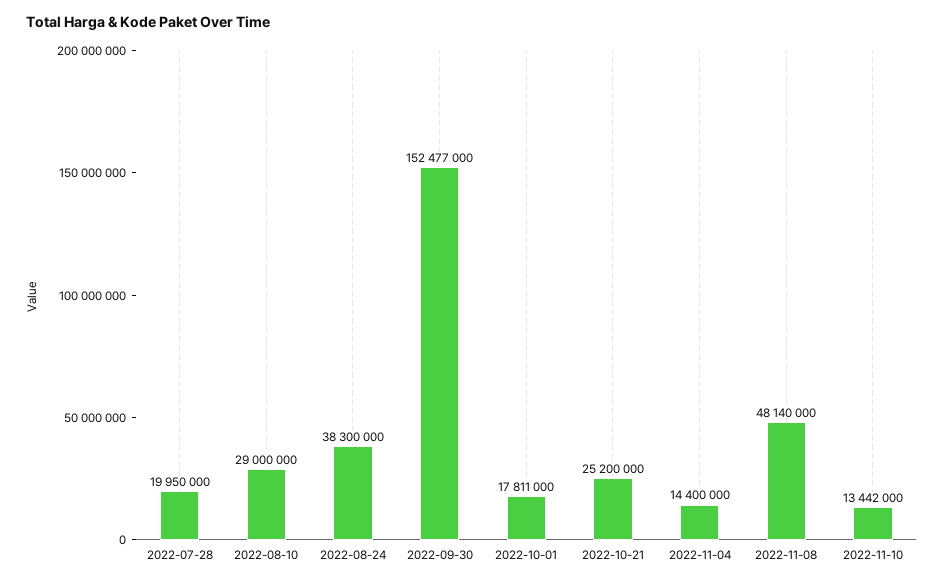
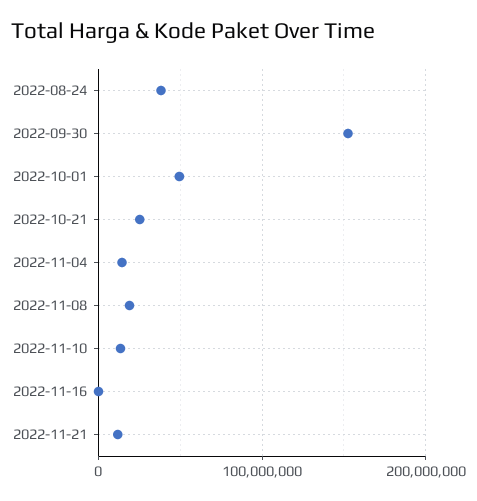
2022-07-28: 19950000 -> none
2022-08-10: 29000000 -> none
2022-10-01: 17811000 -> 50000000
2022-11-08: 48140000 -> 20000000
2022-11-16: none -> 0
2022-11-21: none -> 10000000

